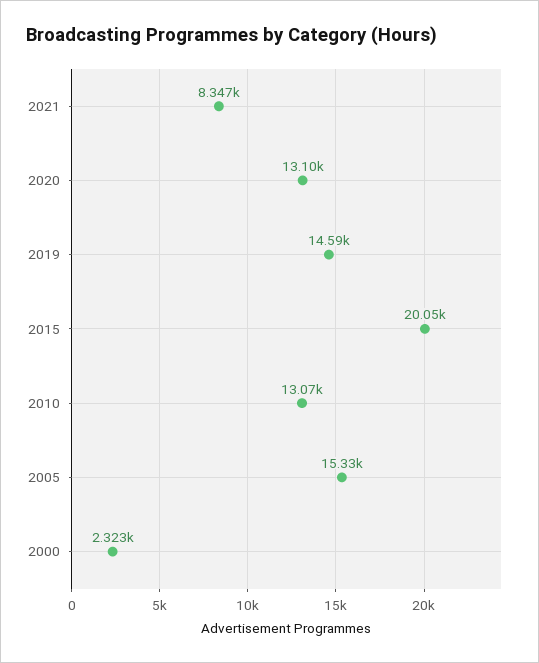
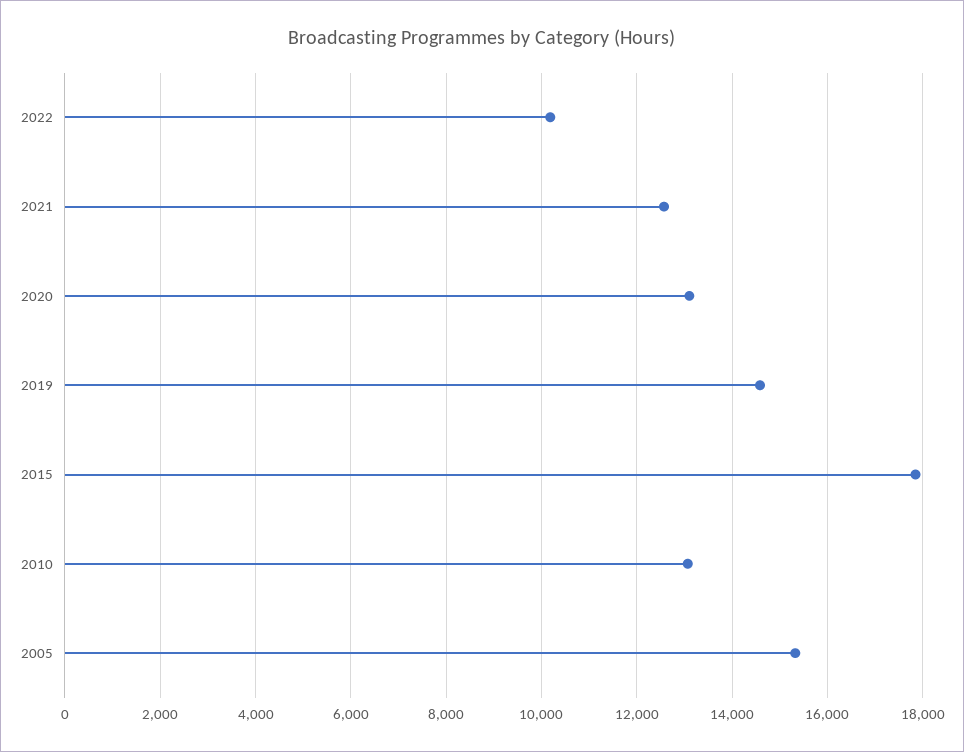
2021: 8347 -> 12600
2015: 20050 -> 17800
2000: 2323 -> none
2022: none -> 10200

